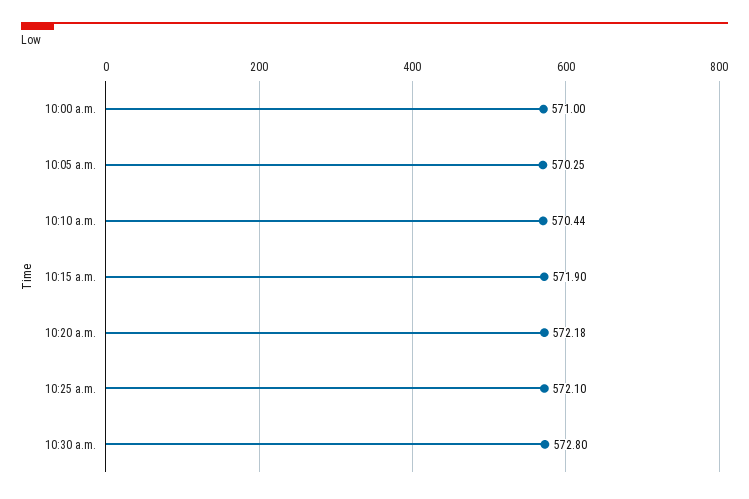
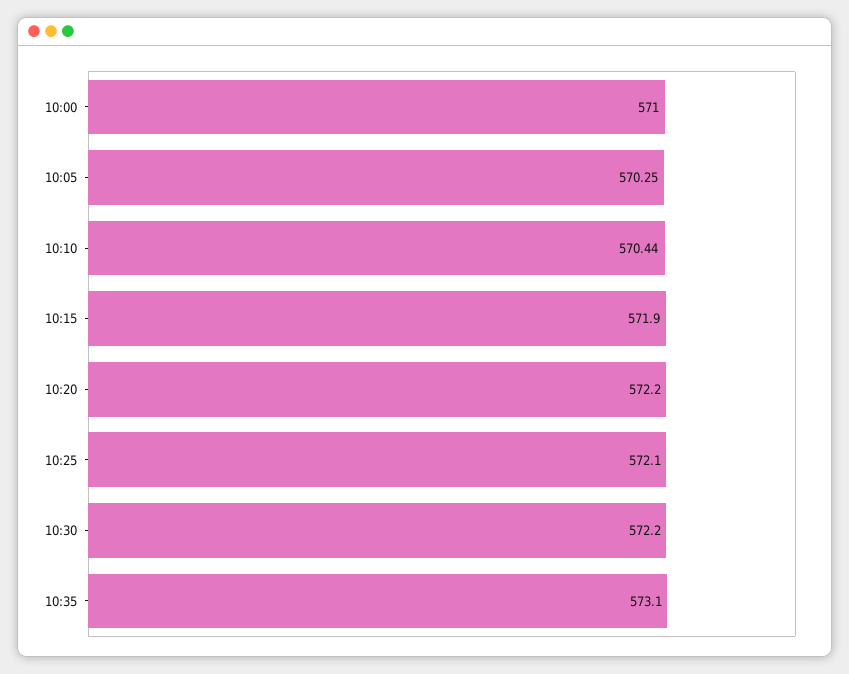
10:20 a.m.: 572.18 -> 572.2
10:30 a.m.: 572.8 -> 572.2
10:35: none -> 573.1

